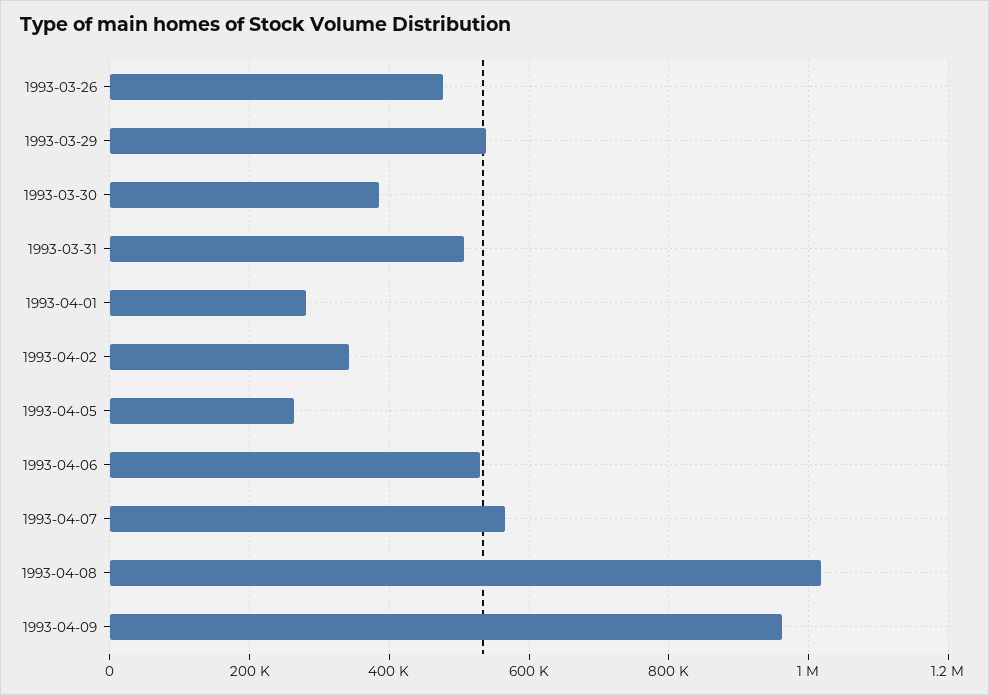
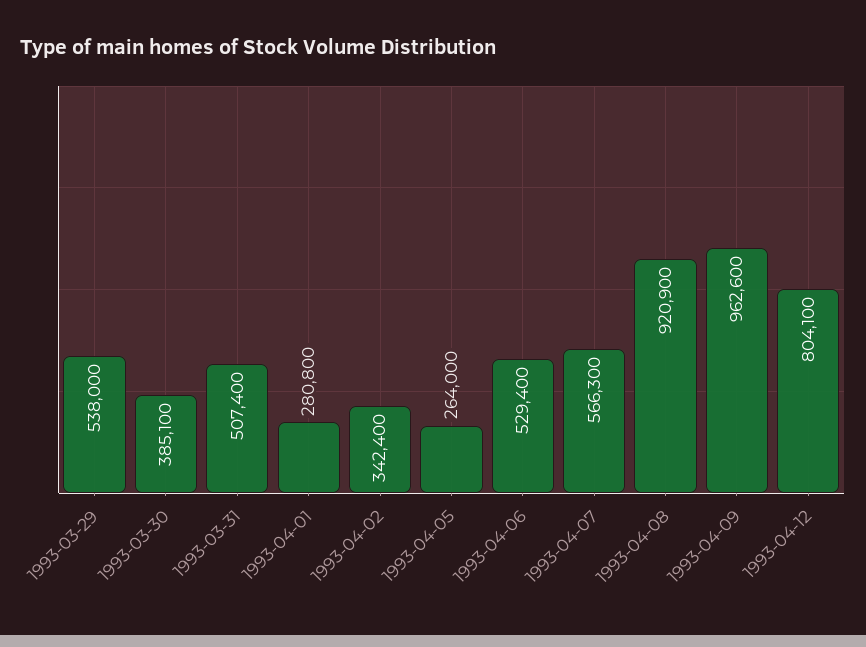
1993-03-26: 480000 -> none
1993-04-08: 1020000 -> 920900
1993-04-12: none -> 804100

